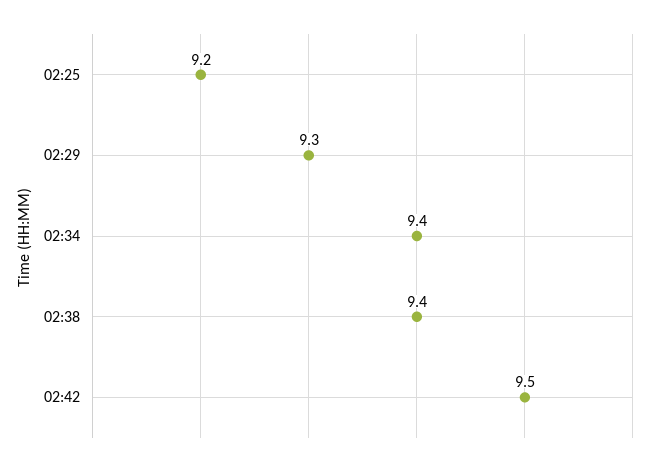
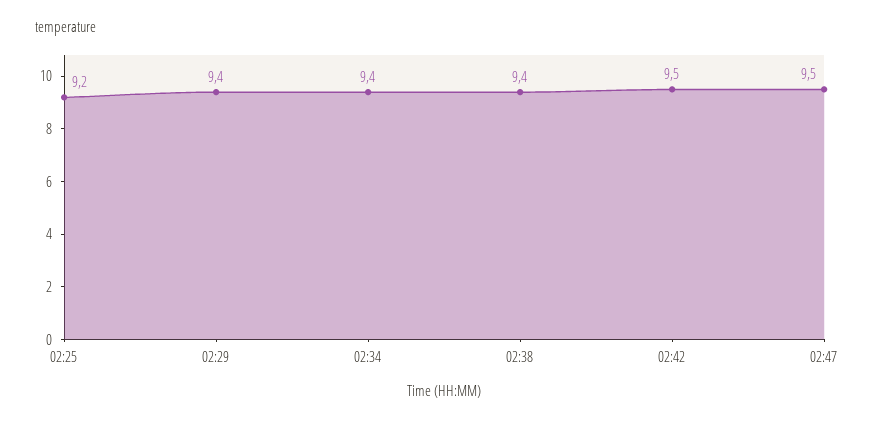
02:29: 9.3 -> 9.4
02:47: none -> 9.5

